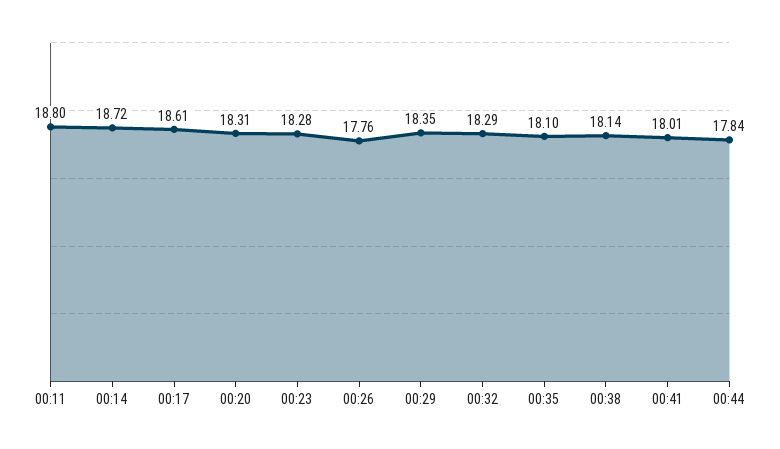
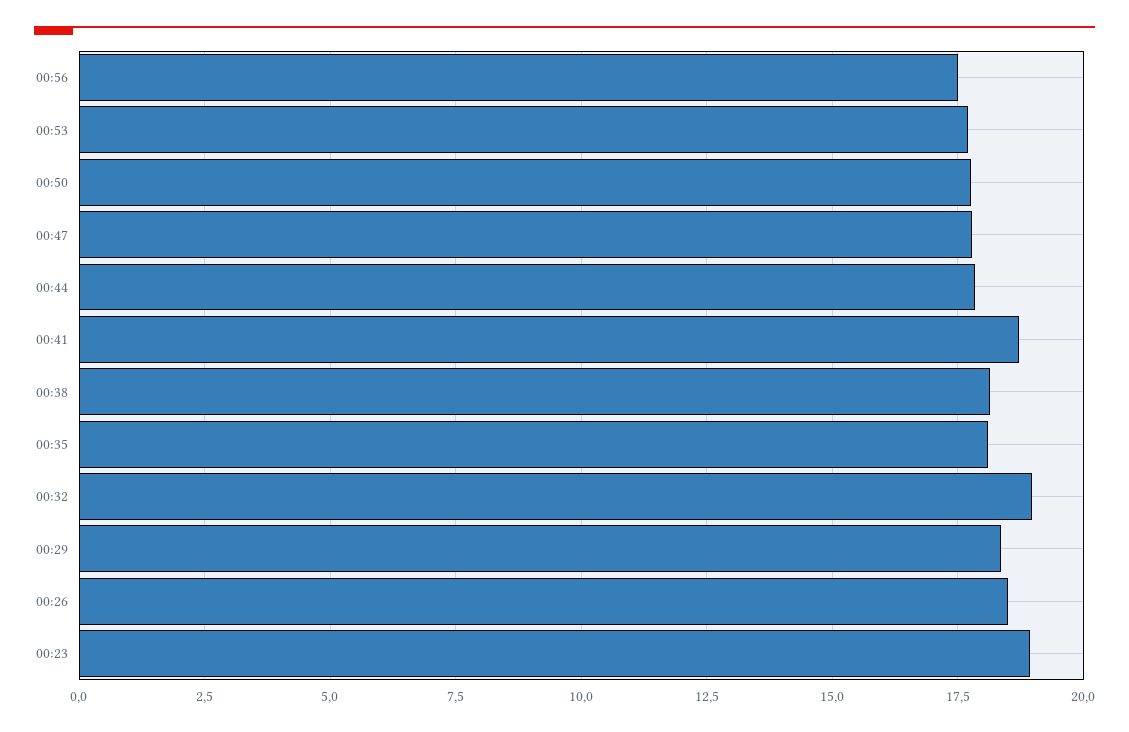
00:11: 18.8 -> none
00:14: 18.72 -> none
00:17: 18.61 -> none
00:20: 18.31 -> none
00:23: 18.28 -> 19
00:26: 17.76 -> 18.5
00:32: 18.29 -> 19
00:41: 18.01 -> 18.75
00:56: none -> 17.5
00:53: none -> 17.75
00:50: none -> 17.75
00:47: none -> 17.75

